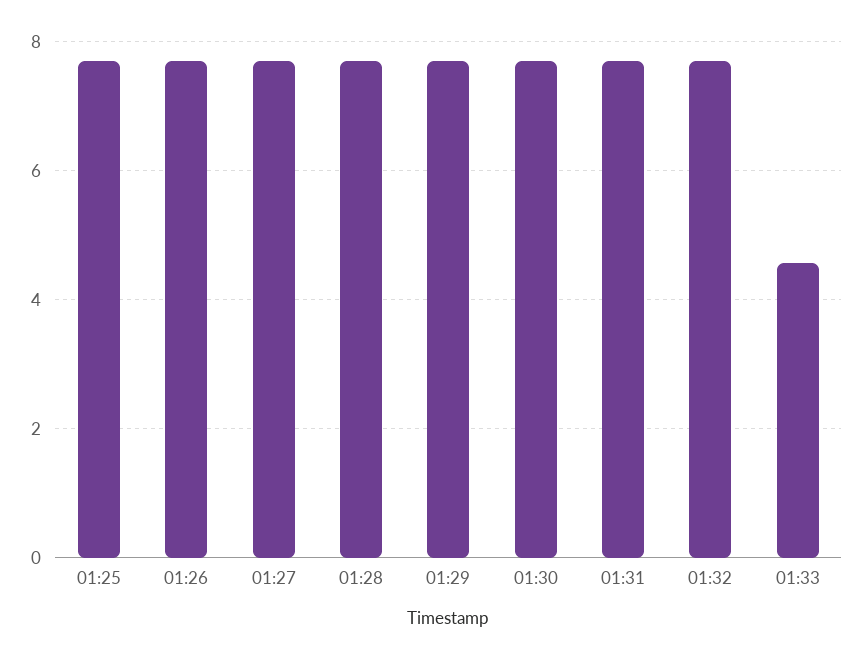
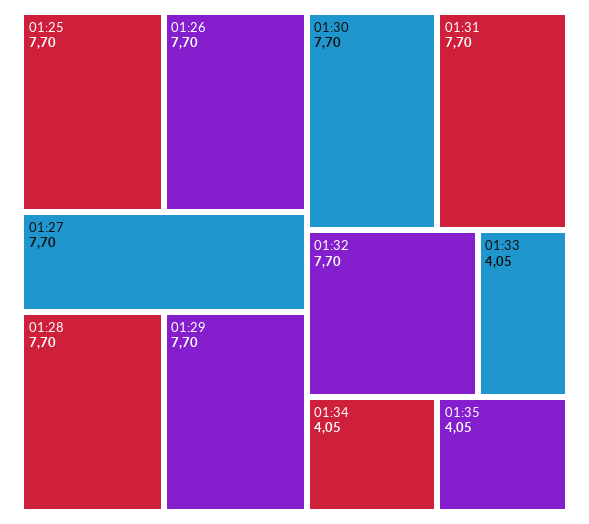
01:33: 4.6 -> 4.05
01:34: none -> 4.05
01:35: none -> 4.05

